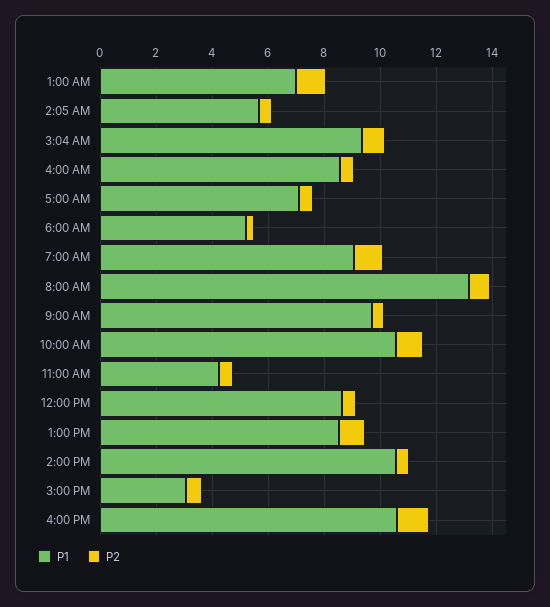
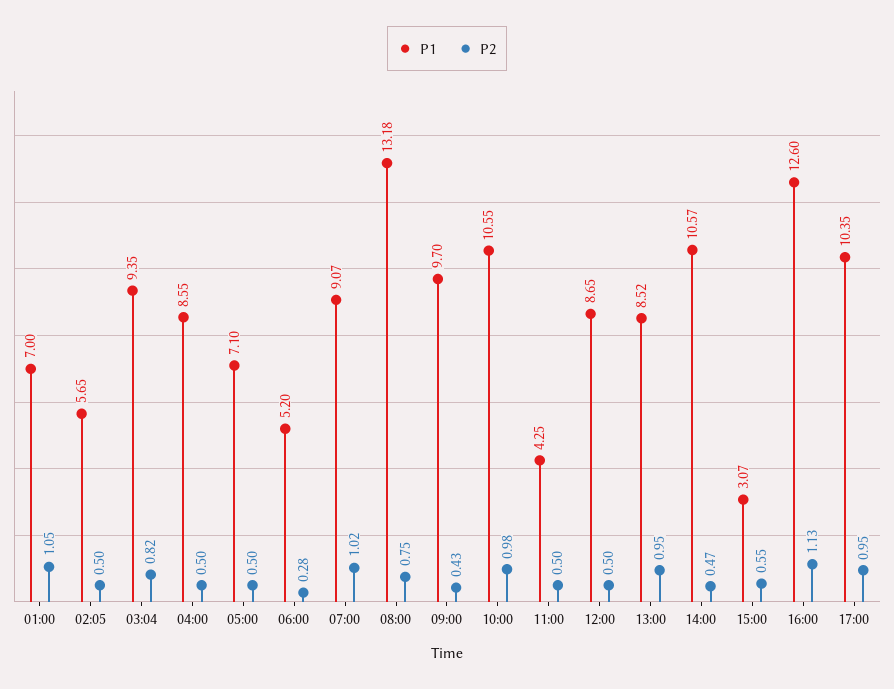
P1, 4:00 PM: 10.5 -> 12.6
P1, 17:00: none -> 10.35
P2, 17:00: none -> 0.95

